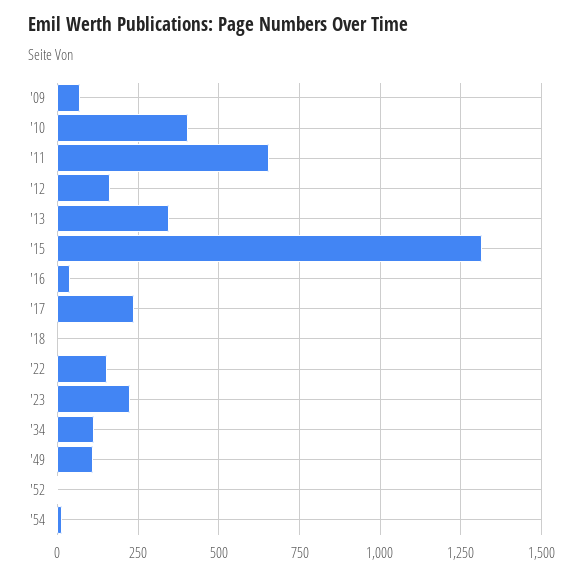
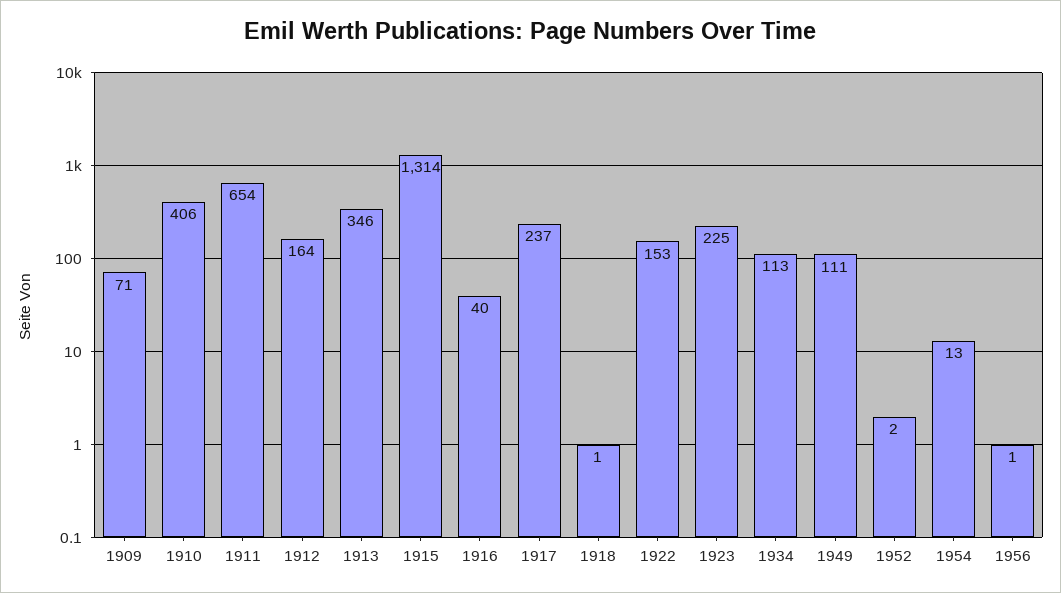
1956: none -> 1

